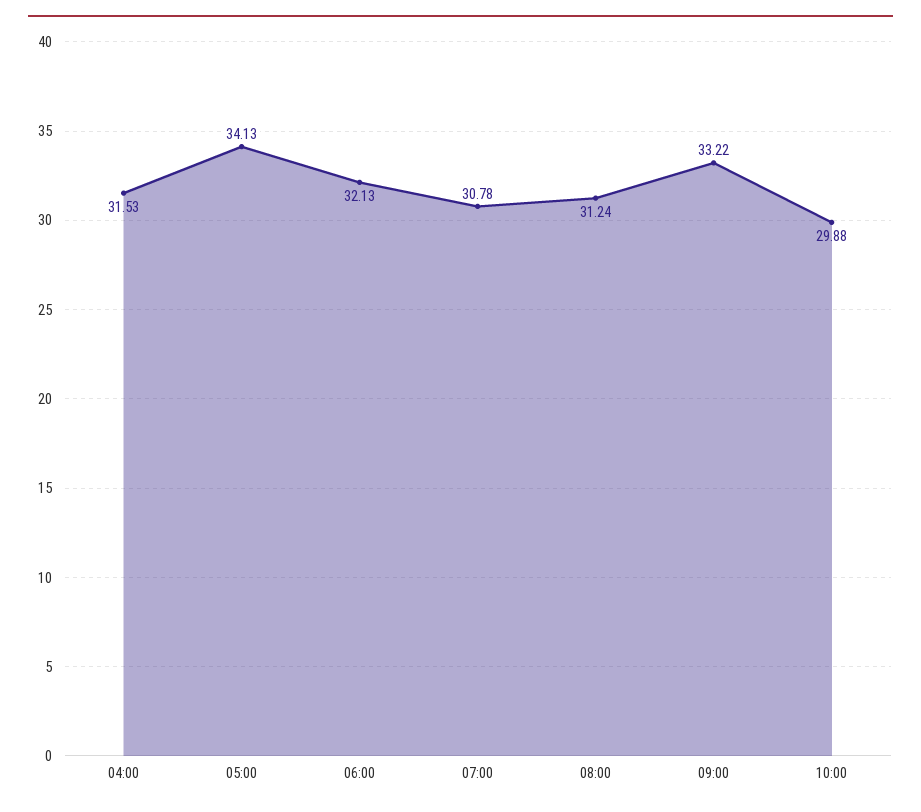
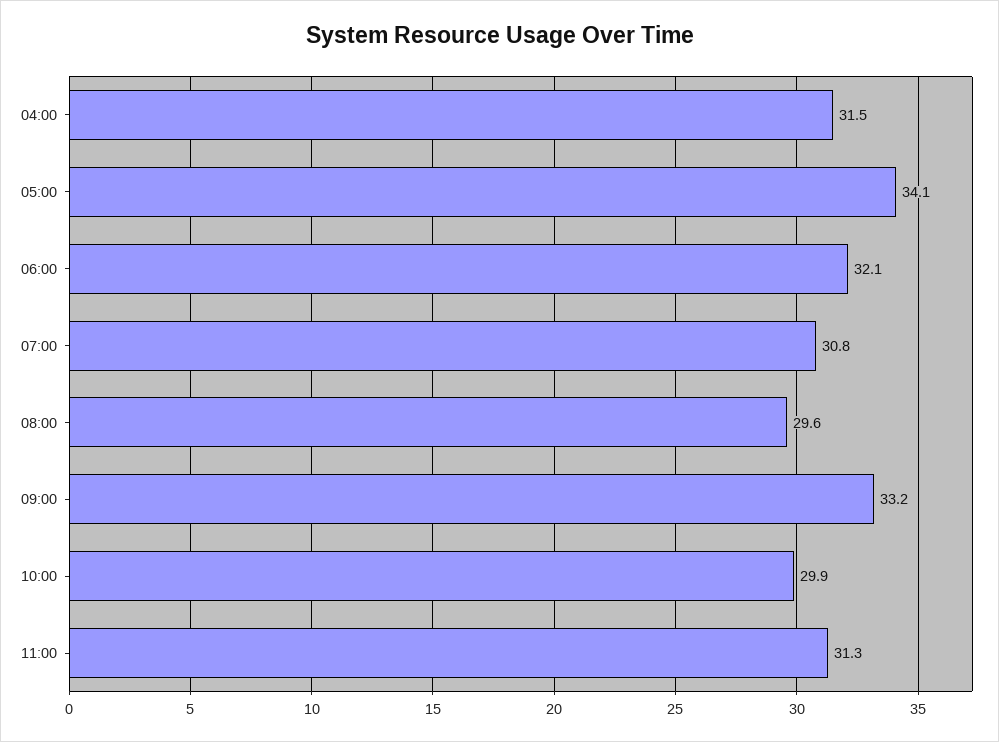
08:00: 31.24 -> 29.6
11:00: none -> 31.3

